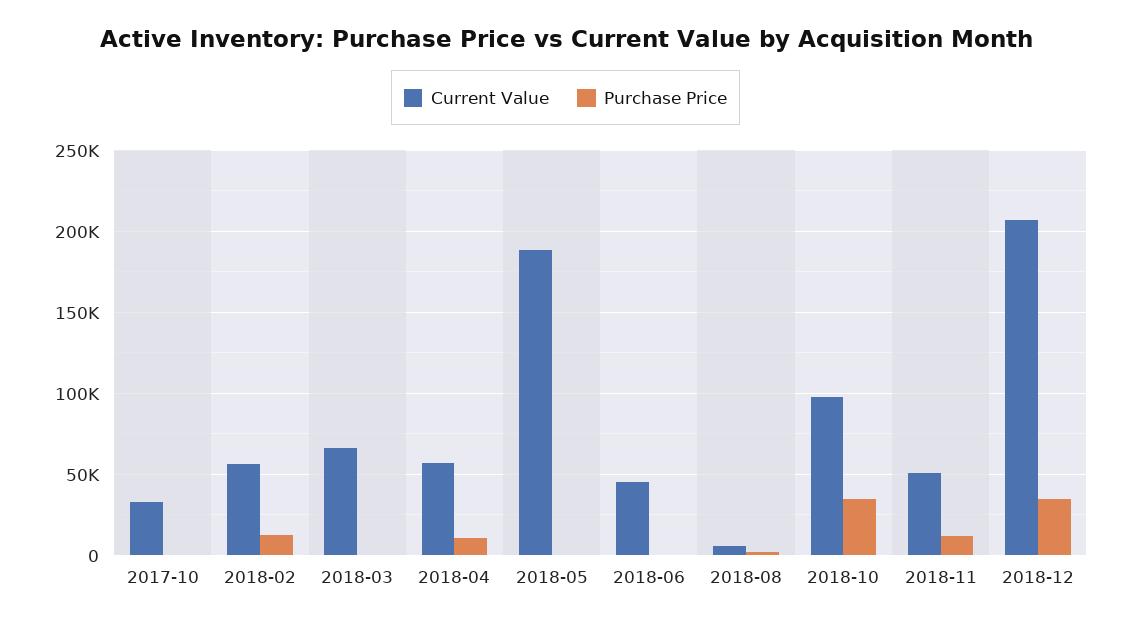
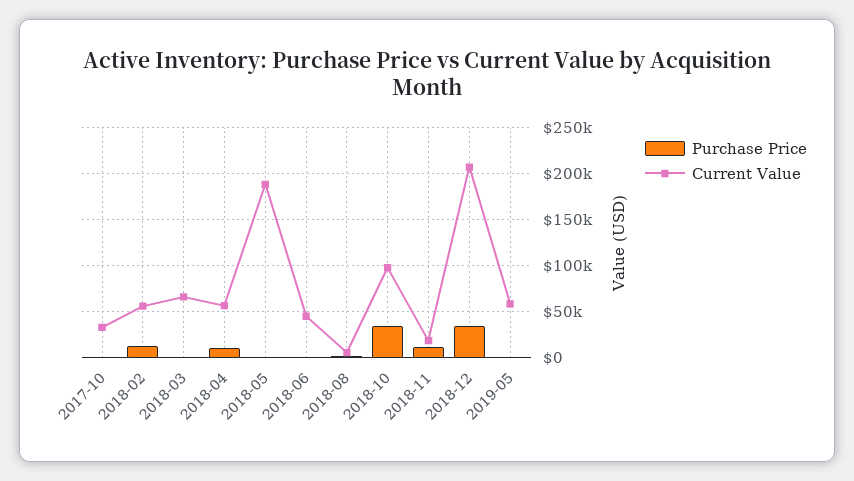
Current Value, 2018-11: 50000 -> 20000
Purchase Price, 2019-05: none -> 0
Current Value, 2019-05: none -> 60000

